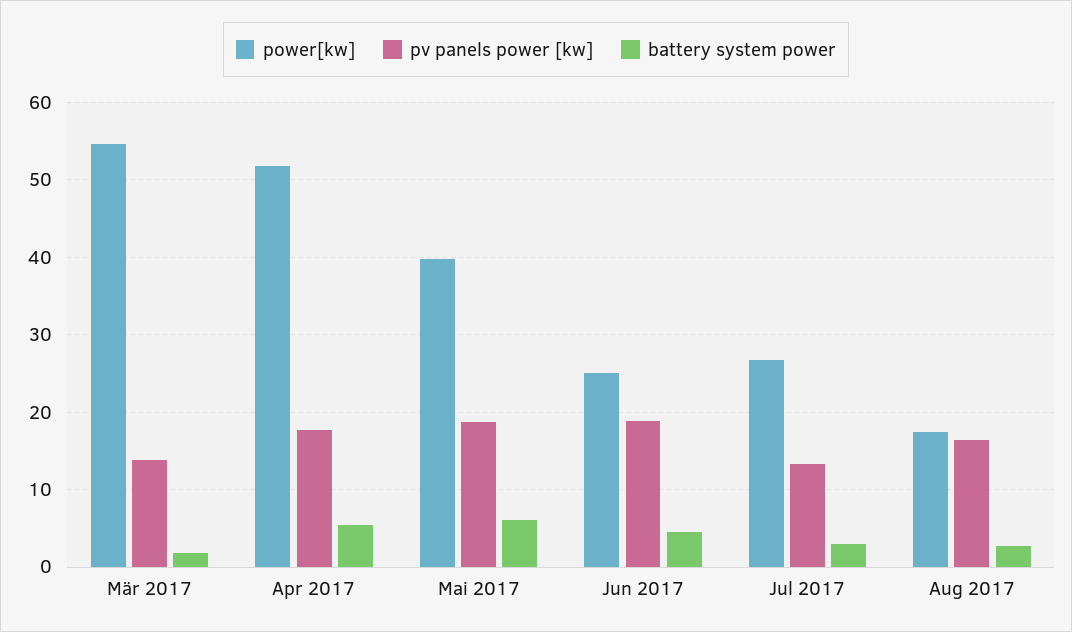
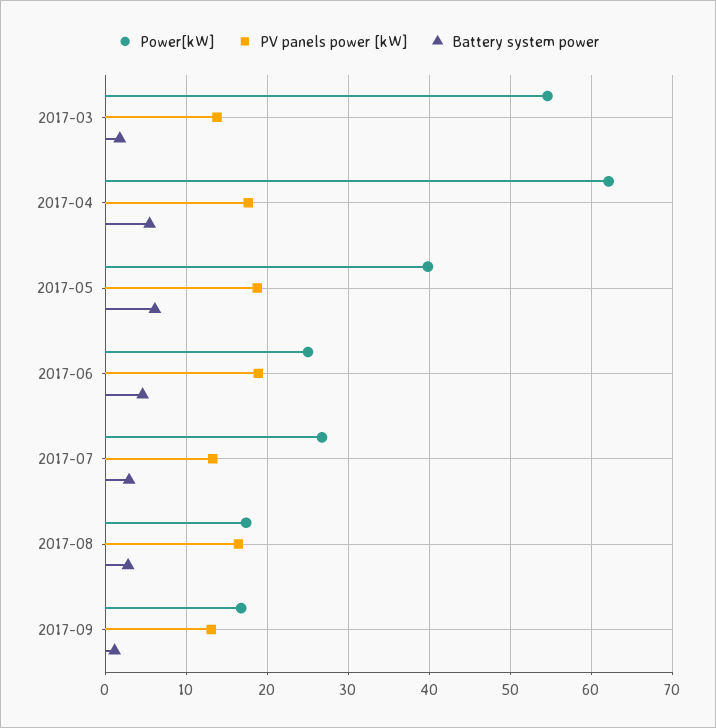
power[kw], Apr 2017: 52 -> 62
power[kw], 2017-09: none -> 17
pv panels power [kw], 2017-09: none -> 13
battery system power, 2017-09: none -> 1

